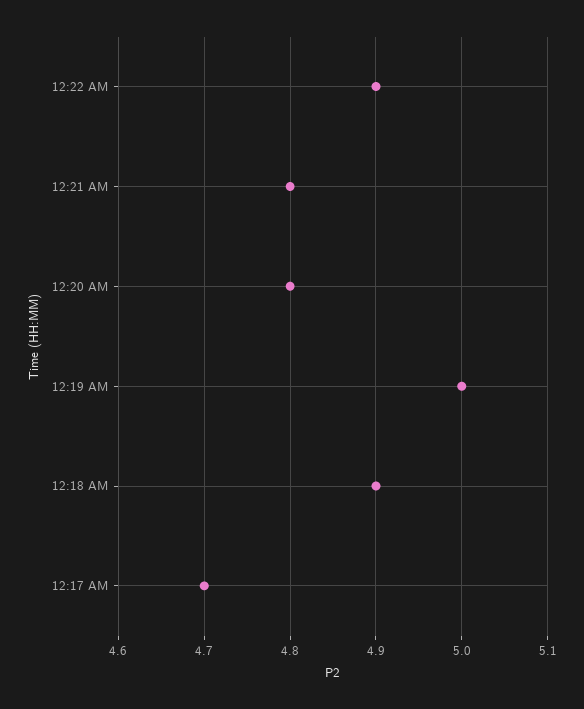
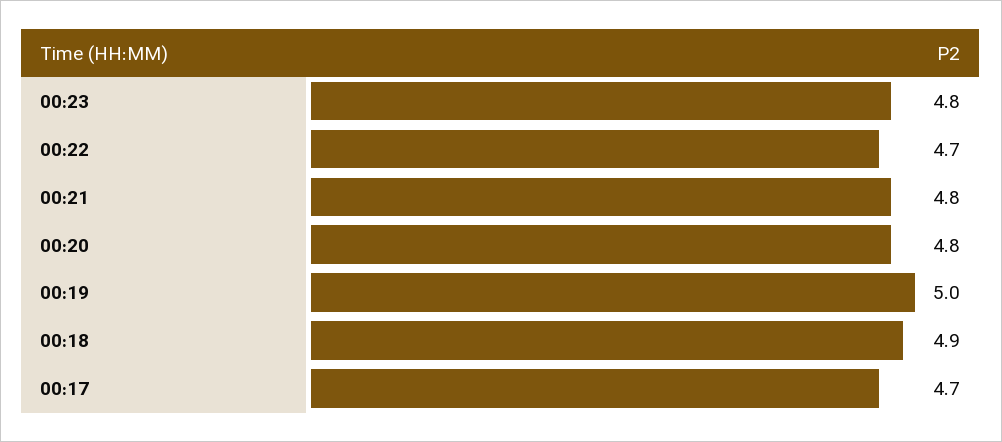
12:22 AM: 4.9 -> 4.7
00:23: none -> 4.8

